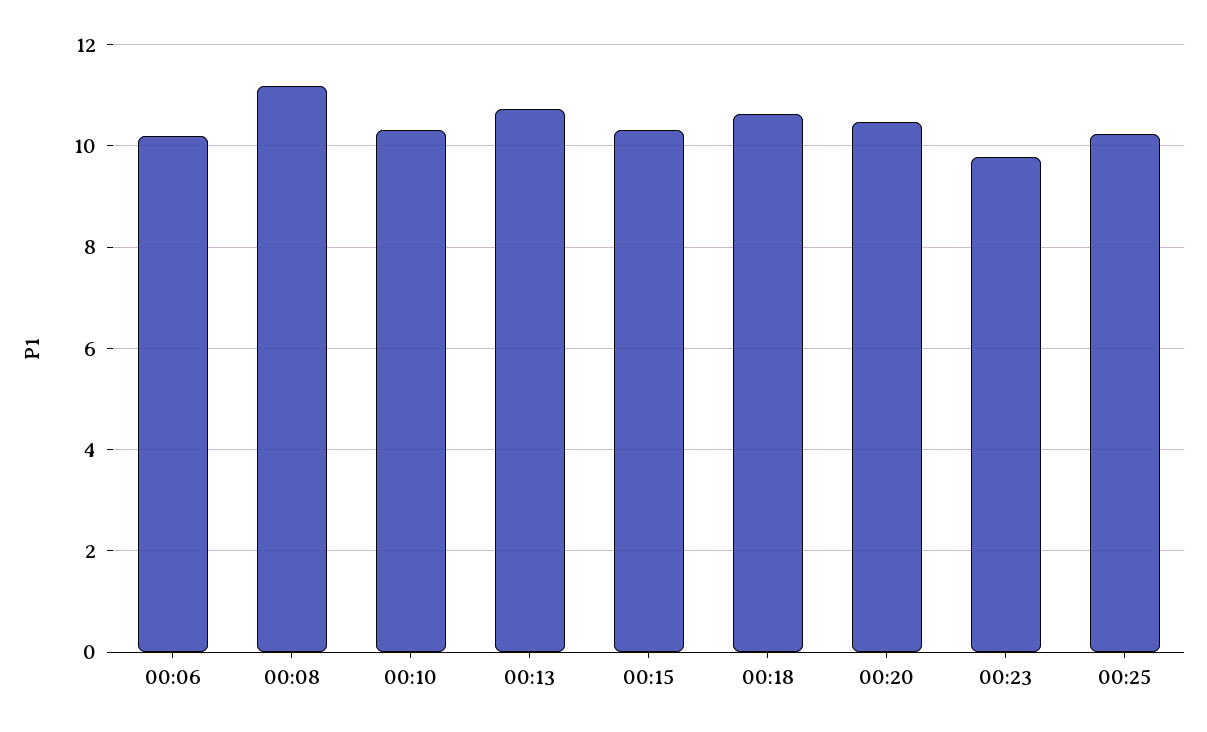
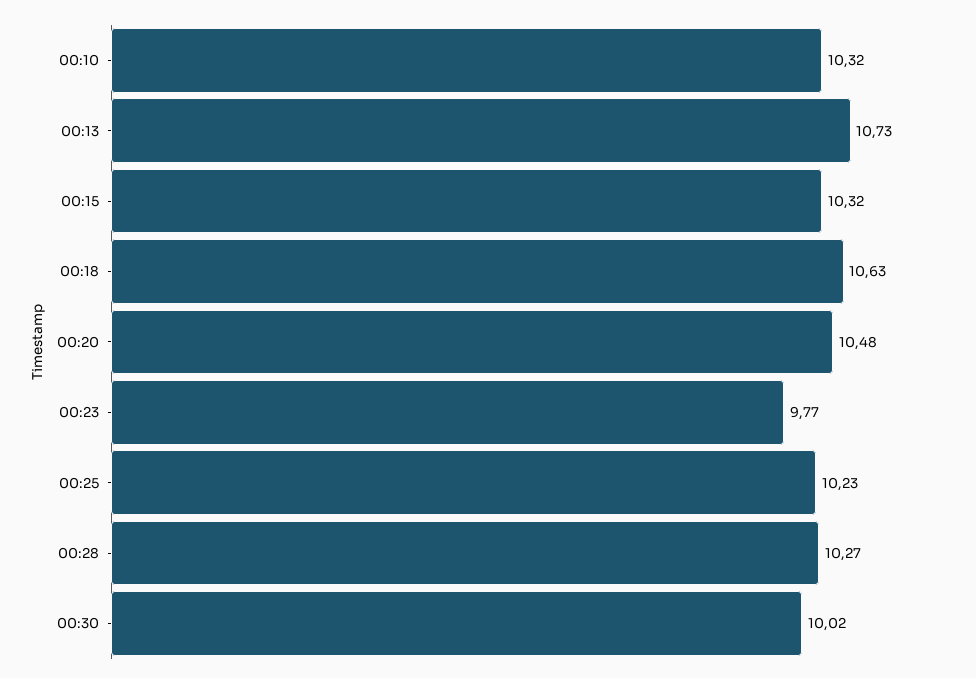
00:06: 10.2 -> none
00:08: 11.2 -> none
00:28: none -> 10.27
00:30: none -> 10.02

